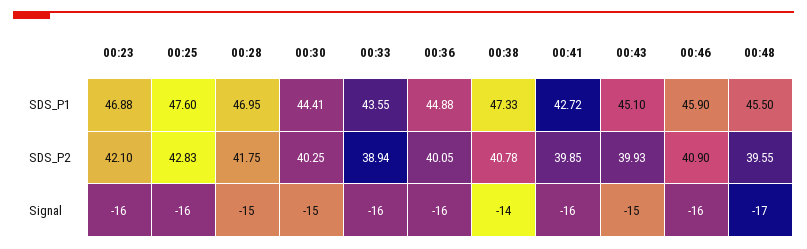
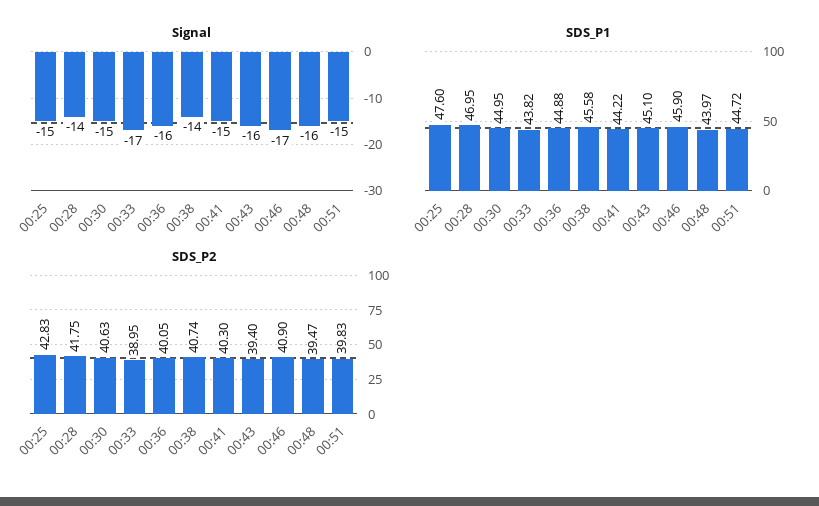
SDS_P1, 00:23: 46.88 -> none
SDS_P1, 00:30: 44.41 -> 44.95
SDS_P1, 00:33: 43.55 -> 43.82
SDS_P1, 00:38: 47.33 -> 45.58
SDS_P1, 00:41: 42.72 -> 44.22
SDS_P1, 00:48: 45.5 -> 43.97
SDS_P2, 00:23: 42.1 -> none
SDS_P2, 00:30: 40.25 -> 40.63
SDS_P2, 00:33: 38.94 -> 38.95
SDS_P2, 00:38: 40.78 -> 40.74
SDS_P2, 00:41: 39.85 -> 40.3
SDS_P2, 00:43: 39.93 -> 39.4
SDS_P2, 00:48: 39.55 -> 39.47
Signal, 00:23: -16 -> none
Signal, 00:25: -16 -> -15
Signal, 00:28: -15 -> -14
Signal, 00:33: -16 -> -17
Signal, 00:41: -16 -> -15
Signal, 00:43: -15 -> -16
Signal, 00:46: -16 -> -17
Signal, 00:48: -17 -> -16
Signal, 00:51: none -> -15
SDS_P1, 00:51: none -> 44.72
SDS_P2, 00:51: none -> 39.83

